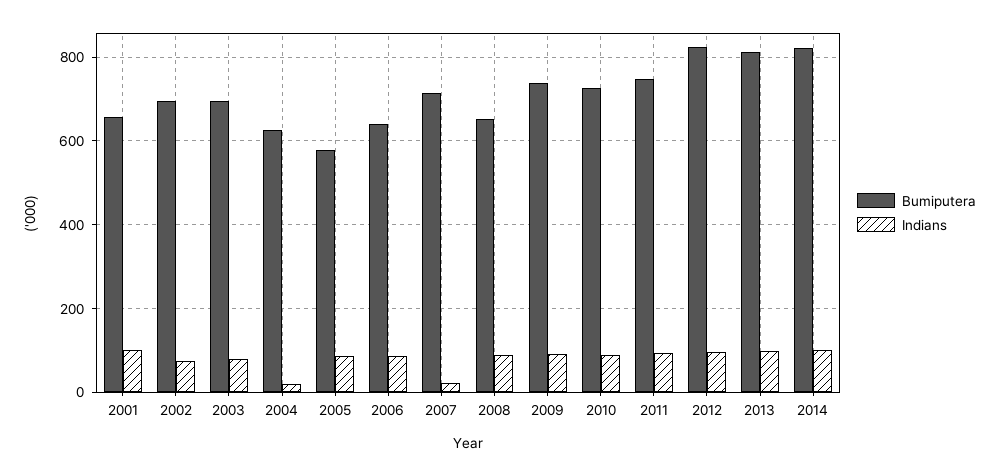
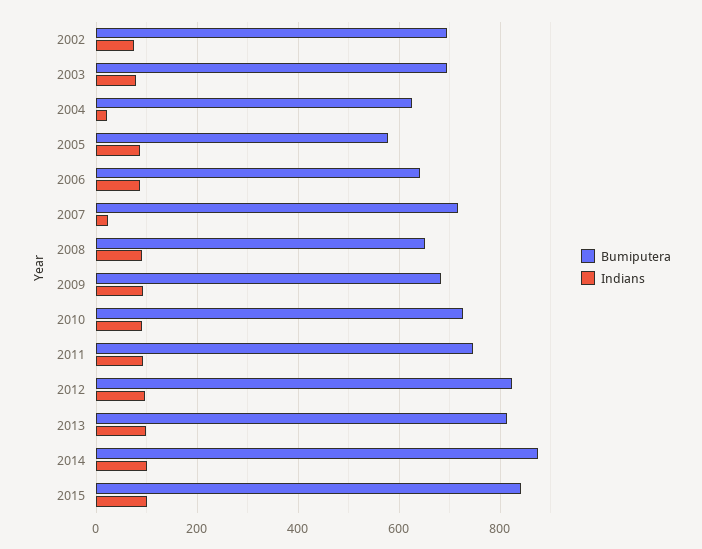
Bumiputera, 2001: 660 -> none
Indians, 2001: 100 -> none
Bumiputera, 2009: 740 -> 680
Bumiputera, 2014: 820 -> 880
Bumiputera, 2015: none -> 840
Indians, 2015: none -> 100

